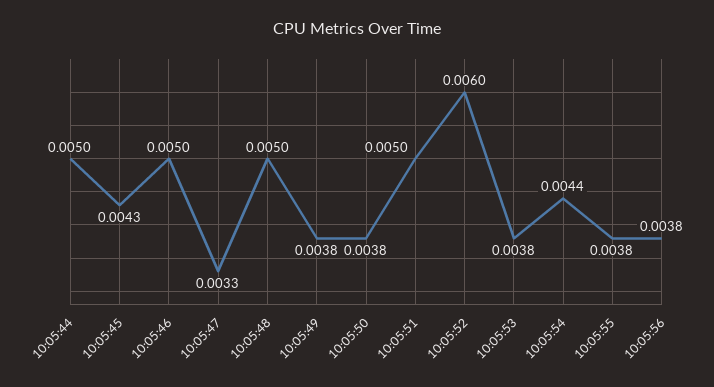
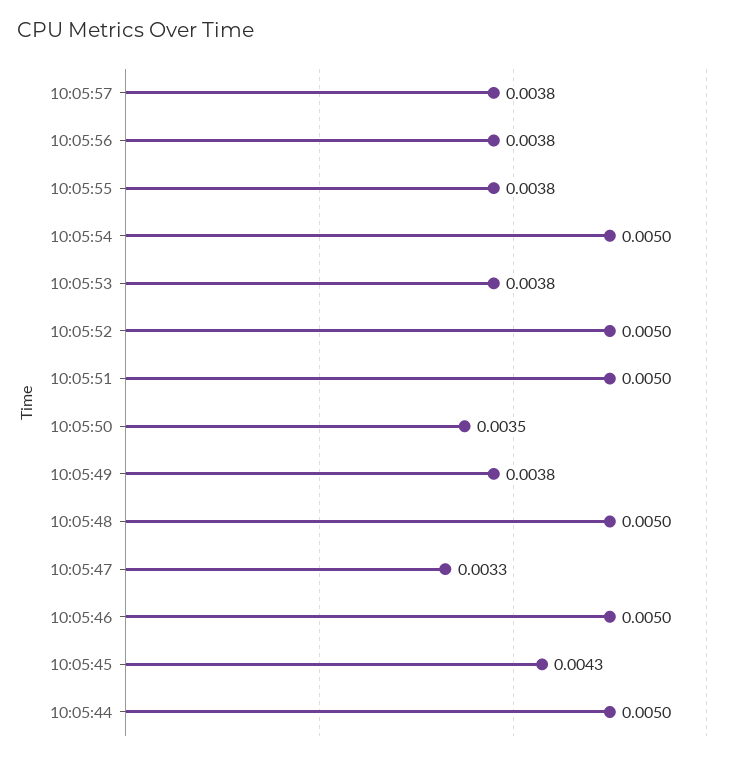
10:05:50: 0.0038 -> 0.0035
10:05:52: 0.006 -> 0.005
10:05:54: 0.0044 -> 0.005
10:05:57: none -> 0.0038

